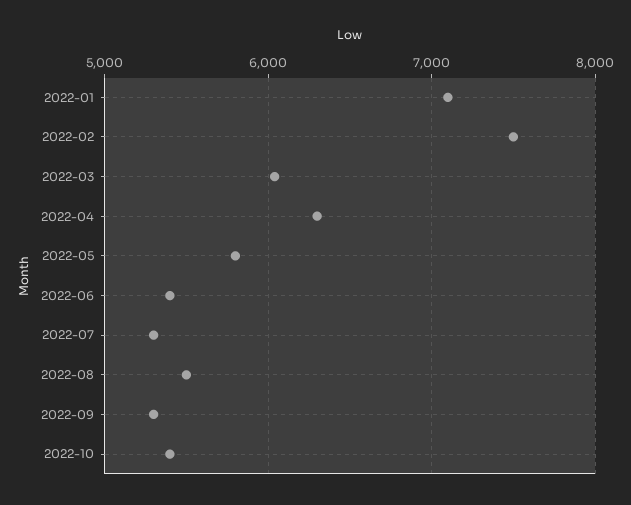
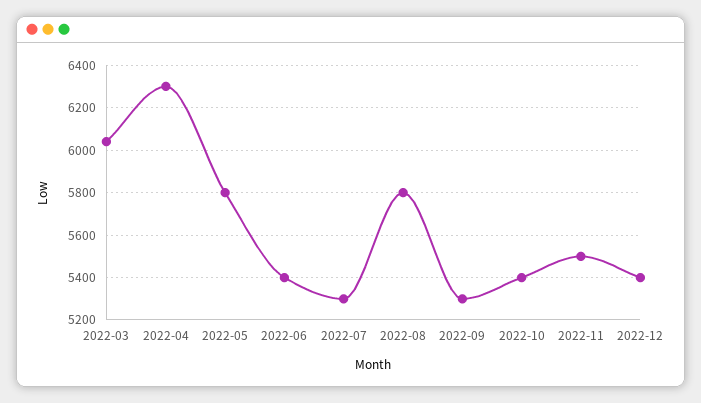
2022-01: 7100 -> none
2022-02: 7500 -> none
2022-08: 5500 -> 5800
2022-11: none -> 5500
2022-12: none -> 5400

